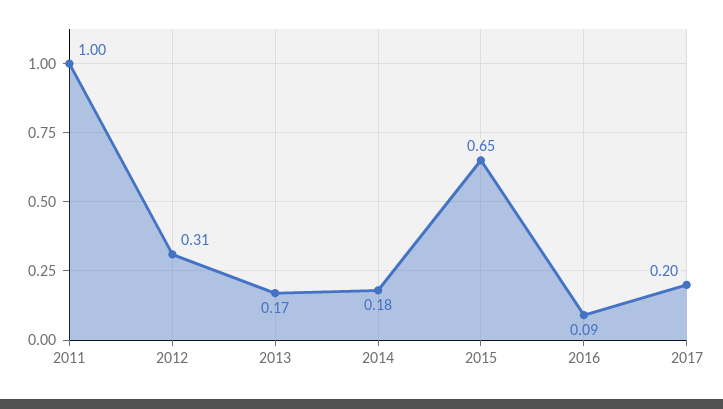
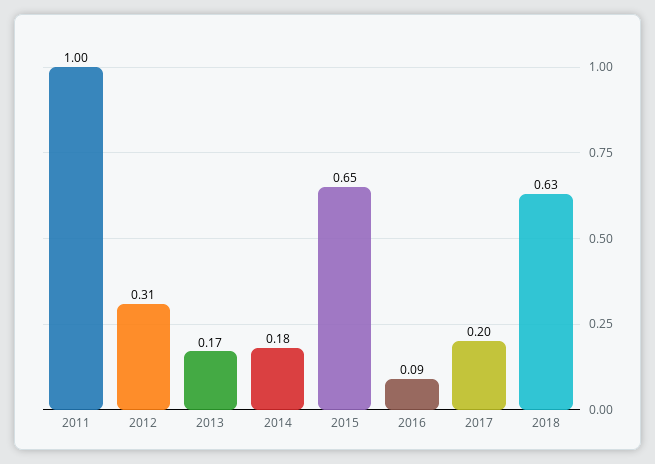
2018: none -> 0.63

